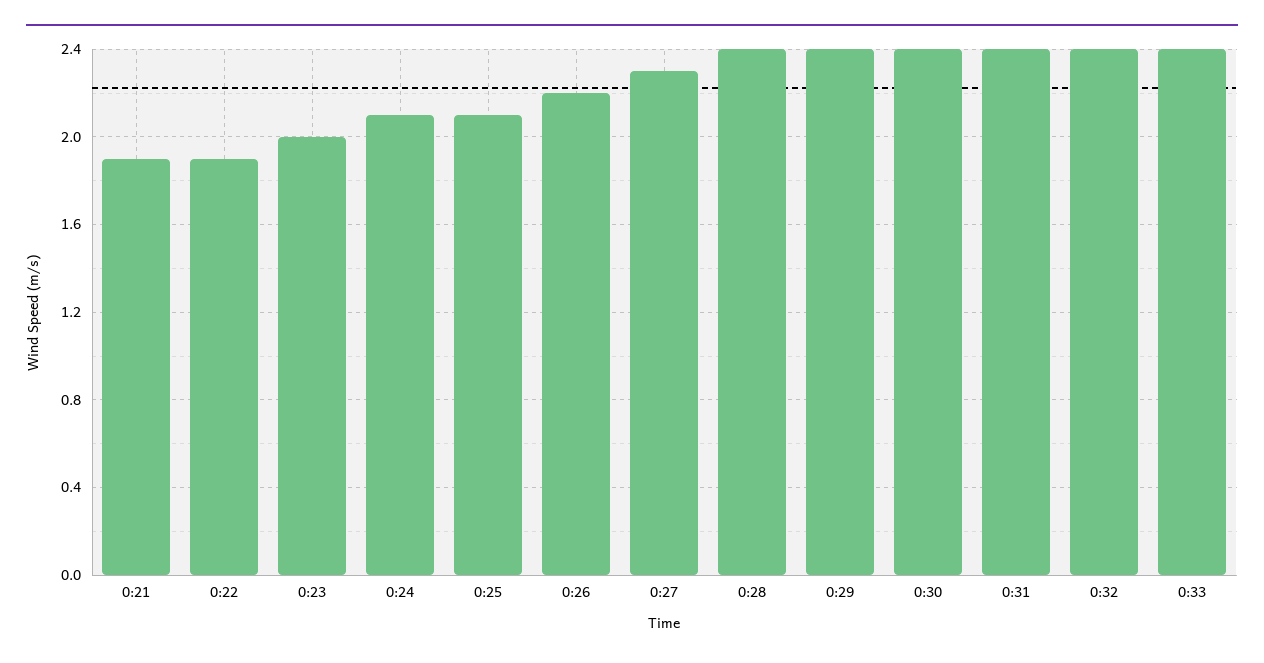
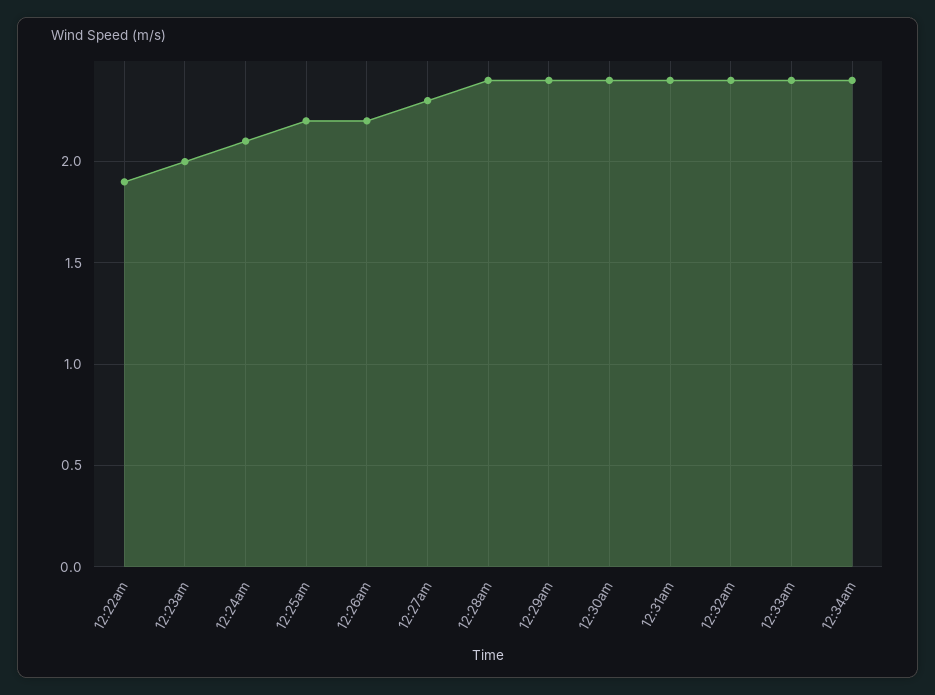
0:21: 1.9 -> none
0:25: 2.1 -> 2.2
12:34am: none -> 2.4

